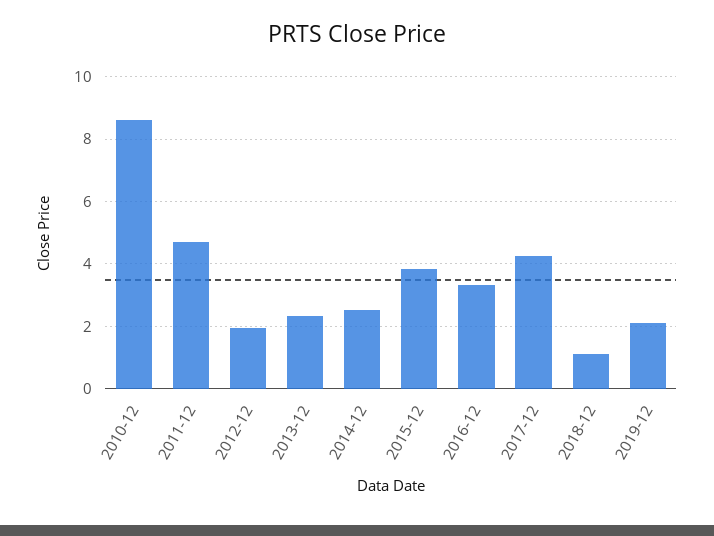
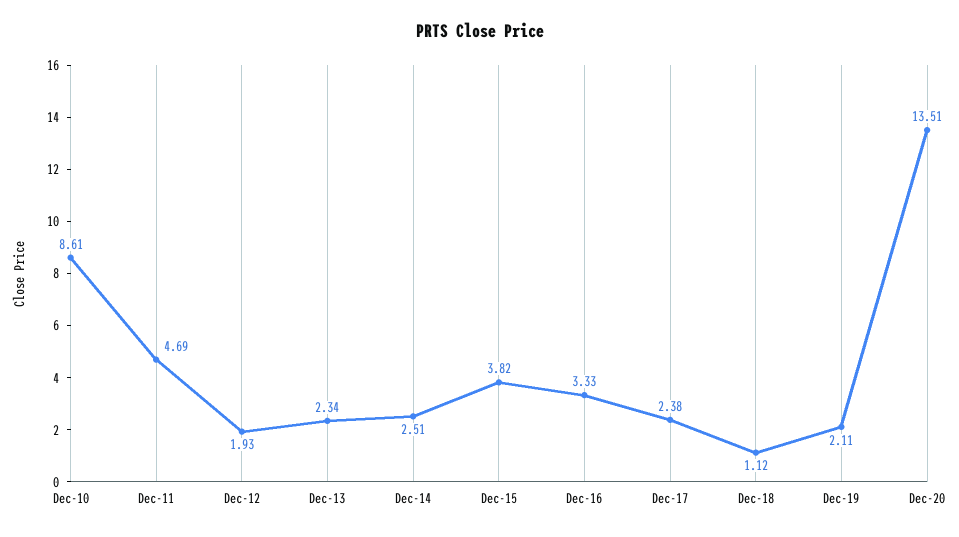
2017-12: 4.2 -> 2.38
Dec-20: none -> 13.51

